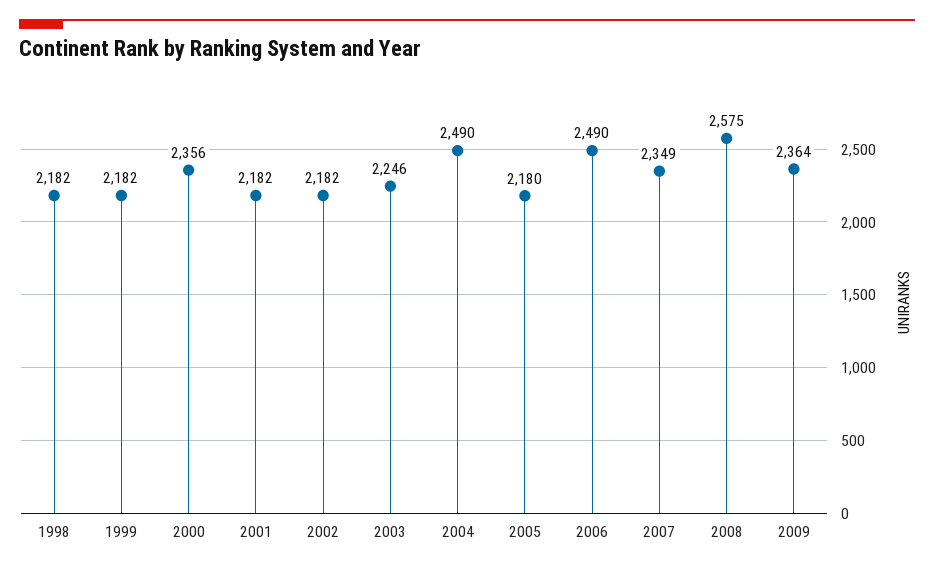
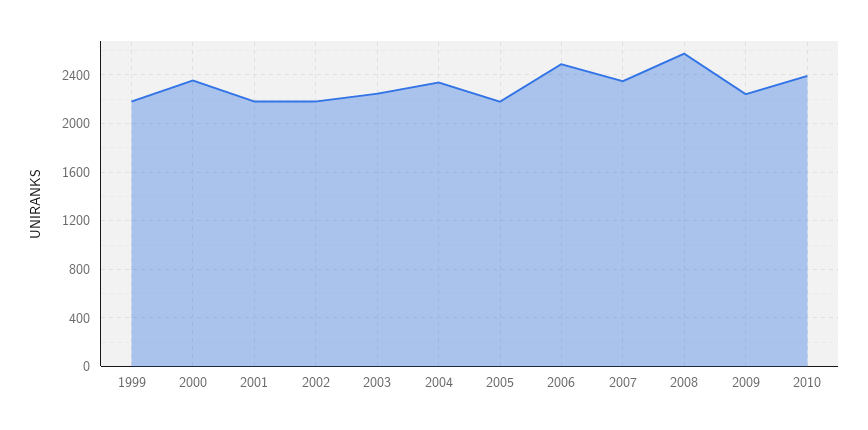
1998: 2182 -> none
2004: 2490 -> 2350
2009: 2364 -> 2250
2010: none -> 2400

